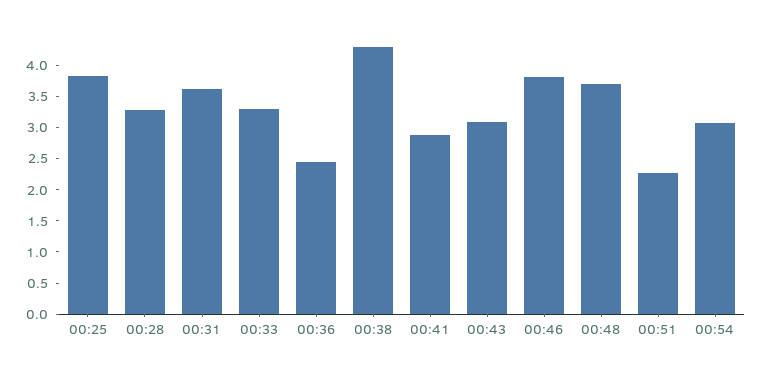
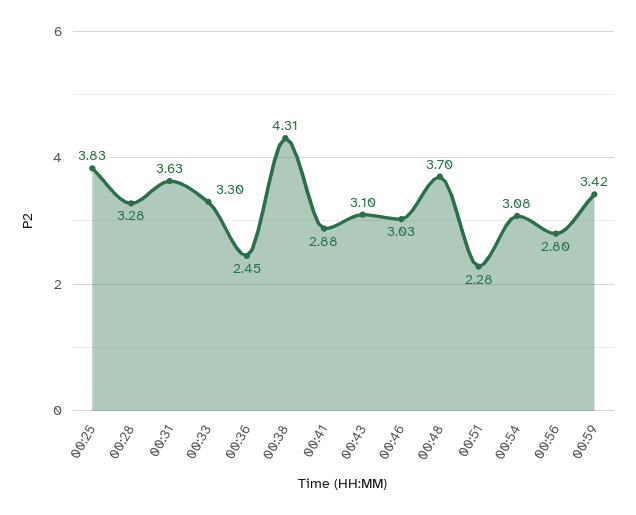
00:46: 3.75 -> 3.03
00:56: none -> 2.8
00:59: none -> 3.42

